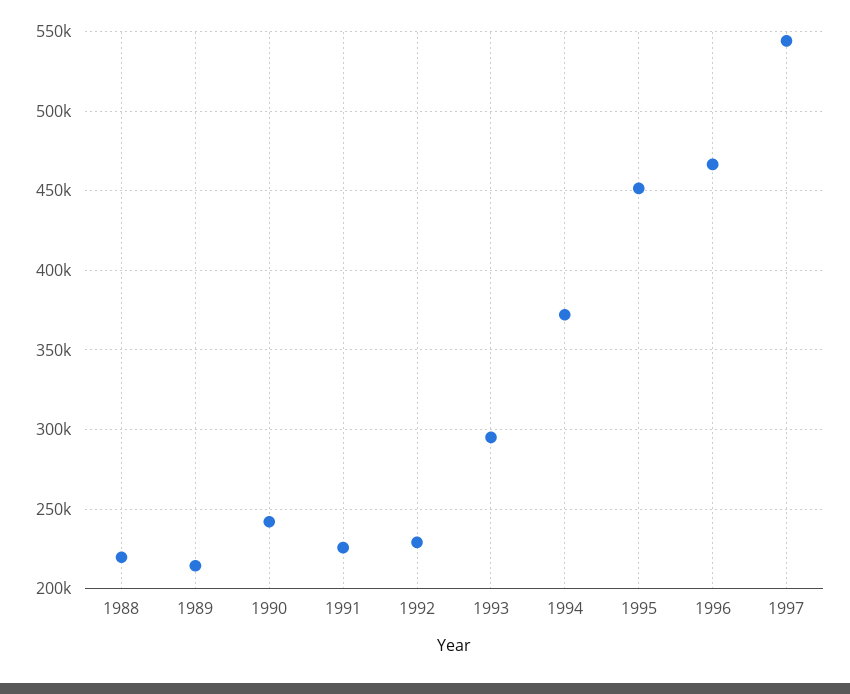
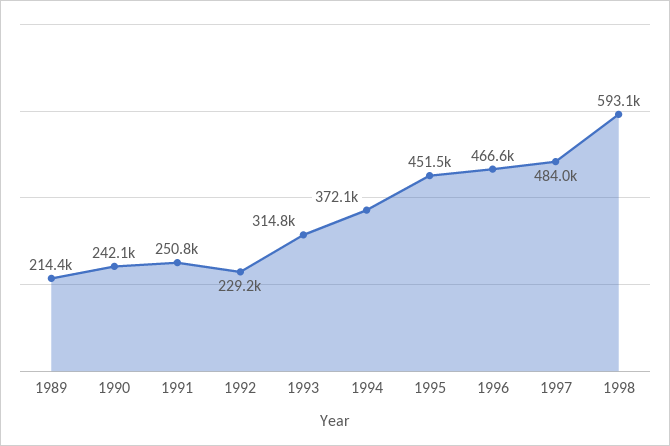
1988: 220000 -> none
1991: 225000 -> 250800
1993: 295000 -> 314800
1997: 545000 -> 484000
1998: none -> 593100

